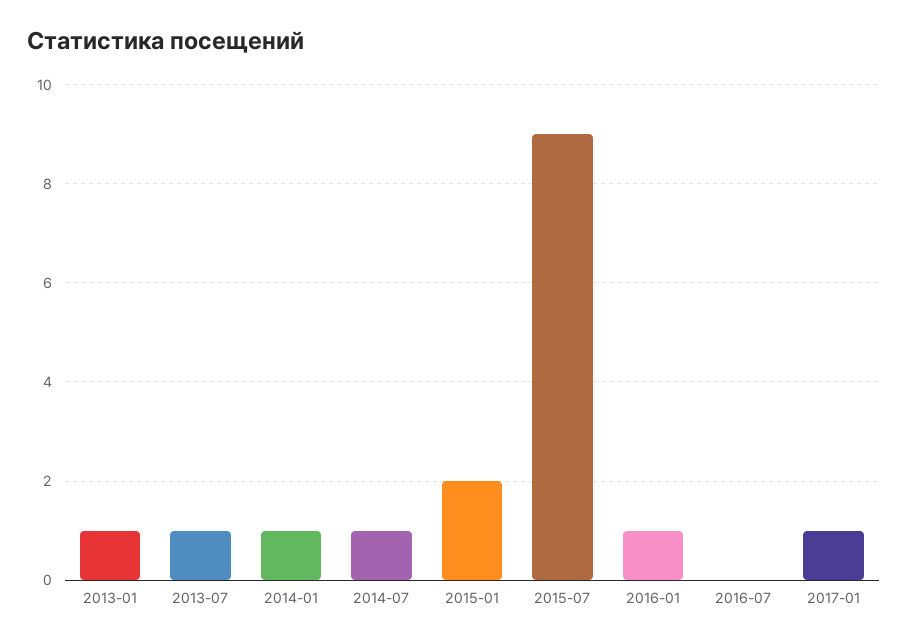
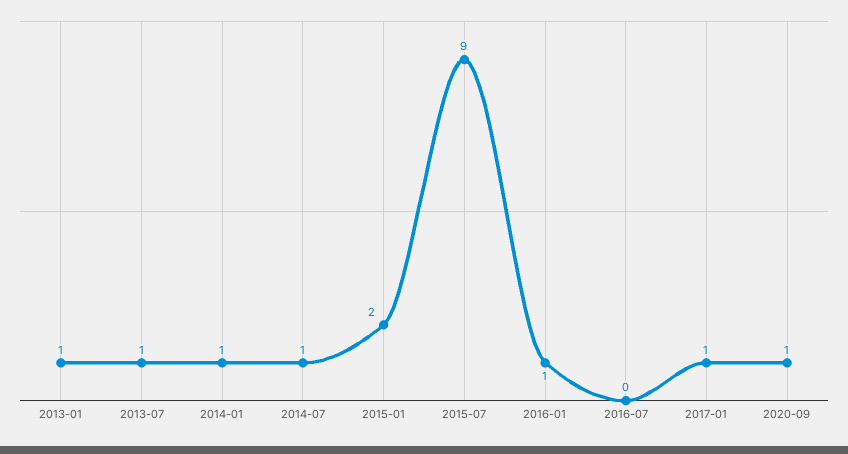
2020-09: none -> 1

